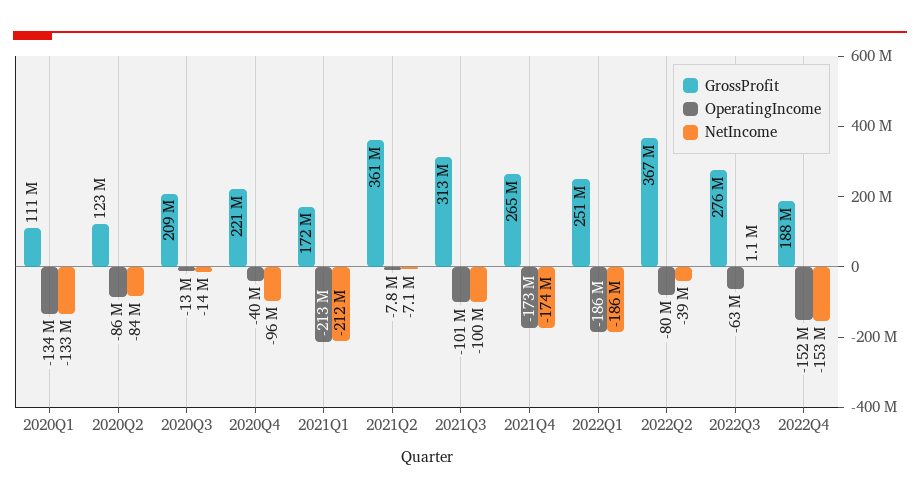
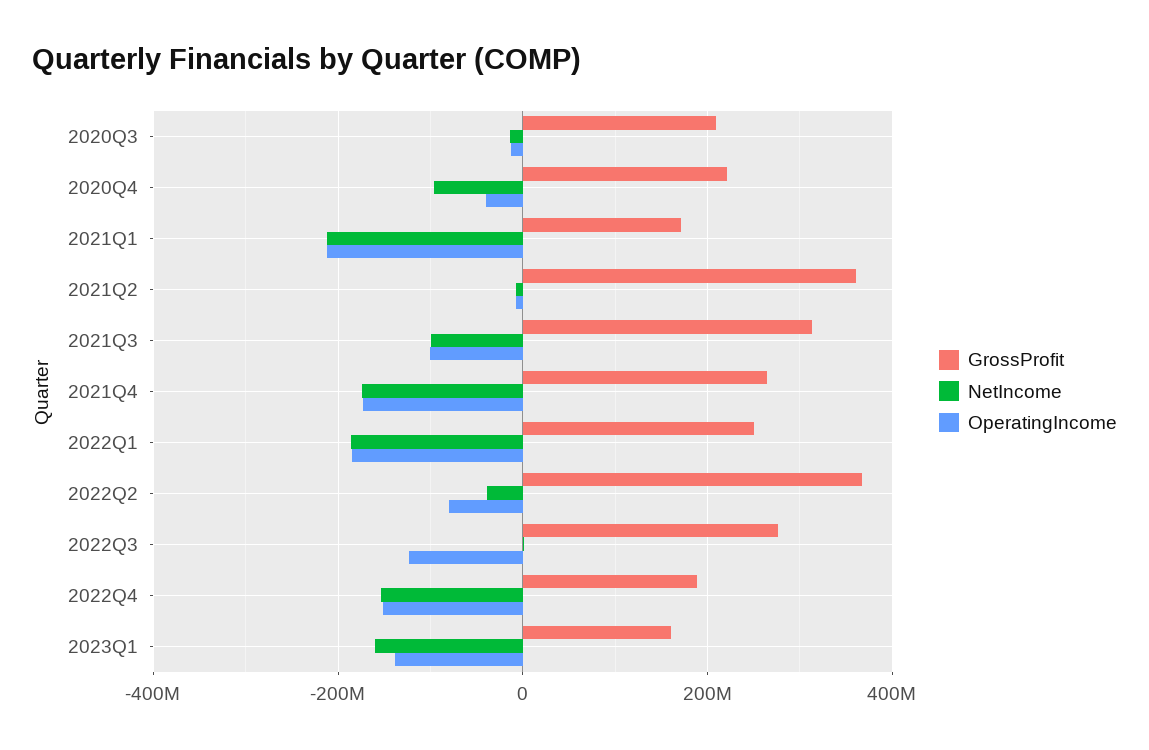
GrossProfit, 2020Q1: 111000000 -> none
OperatingIncome, 2020Q1: -134000000 -> none
NetIncome, 2020Q1: -133000000 -> none
GrossProfit, 2020Q2: 123000000 -> none
OperatingIncome, 2020Q2: -86000000 -> none
NetIncome, 2020Q2: -84000000 -> none
OperatingIncome, 2022Q3: -63000000 -> -120000000
GrossProfit, 2023Q1: none -> 160000000
NetIncome, 2023Q1: none -> -160000000
OperatingIncome, 2023Q1: none -> -140000000

